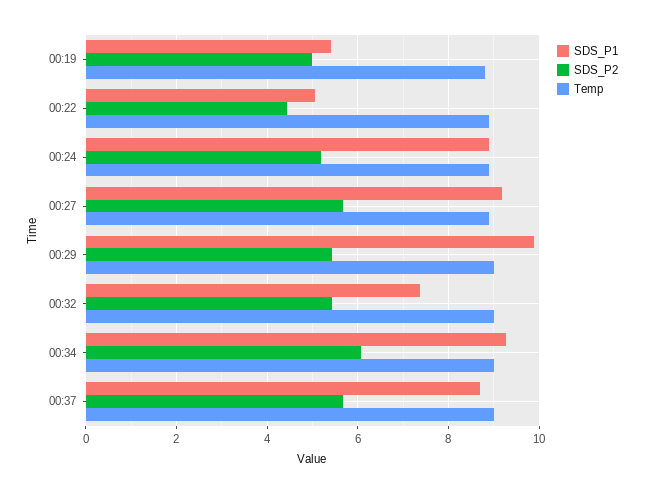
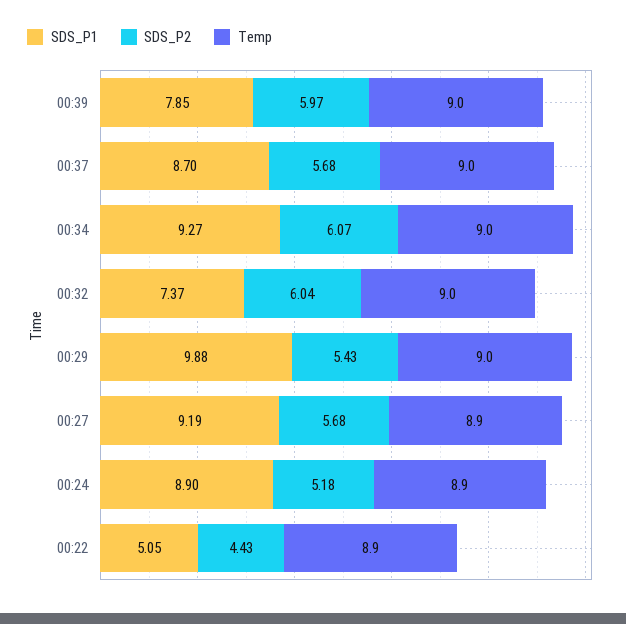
SDS_P1, 00:19: 5.4 -> none
SDS_P2, 00:19: 5 -> none
Temp, 00:19: 8.8 -> none
SDS_P2, 00:32: 5.4 -> 6.04
SDS_P1, 00:39: none -> 7.85
SDS_P2, 00:39: none -> 5.97
Temp, 00:39: none -> 9

